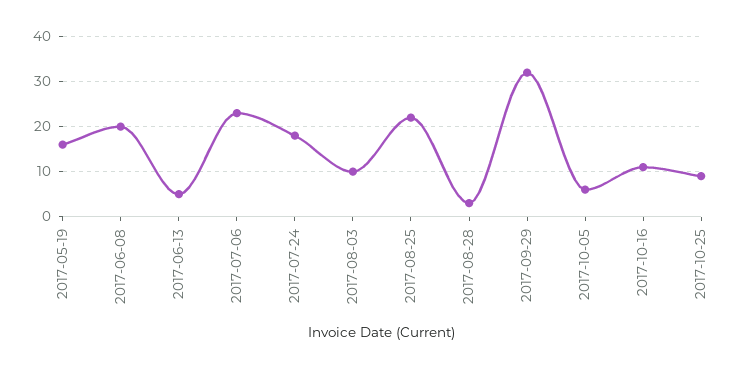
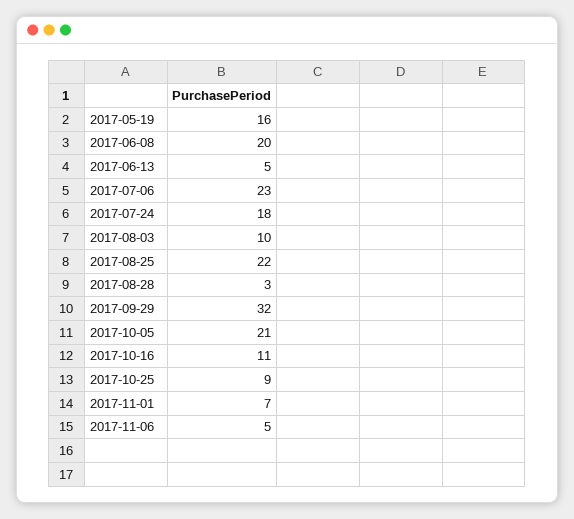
2017-10-05: 5 -> 21
2017-11-01: none -> 7
2017-11-06: none -> 5

